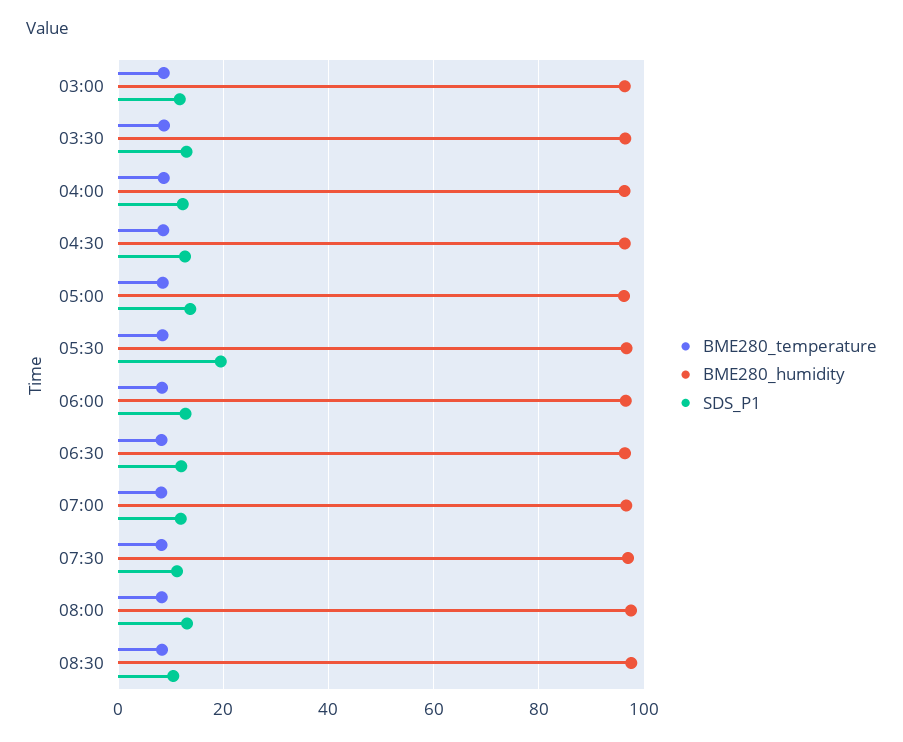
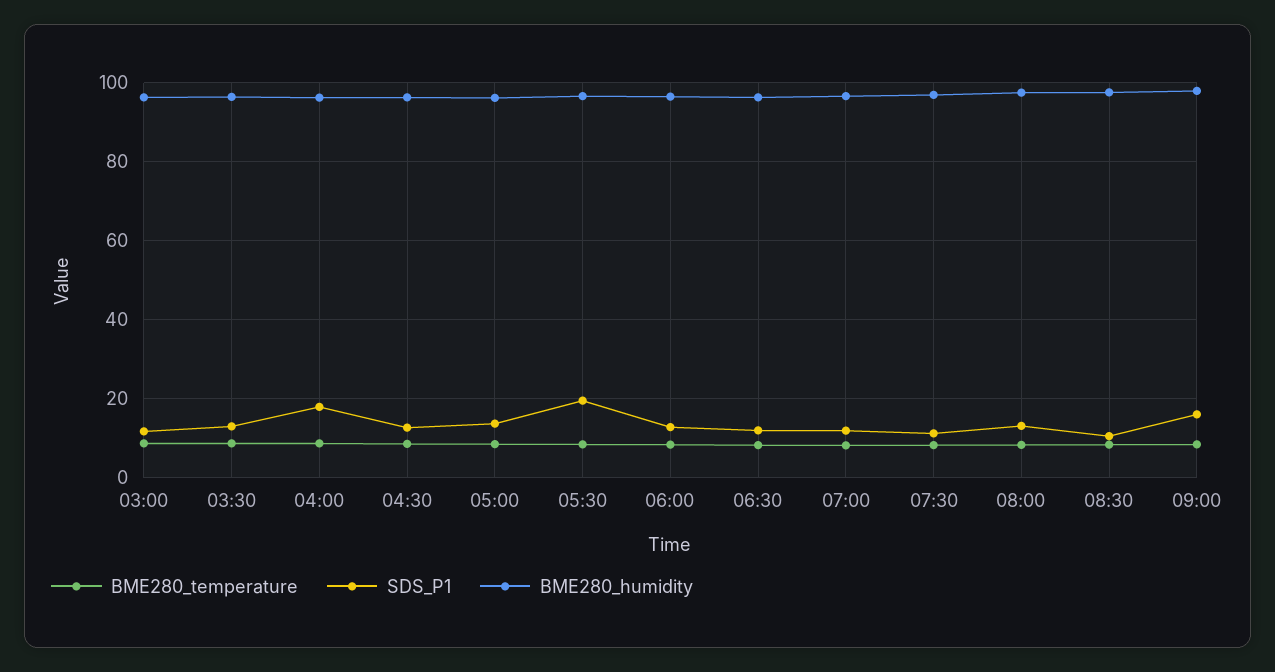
SDS_P1, 04:00: 12 -> 18
BME280_temperature, 09:00: none -> 8
SDS_P1, 09:00: none -> 16
BME280_humidity, 09:00: none -> 98

